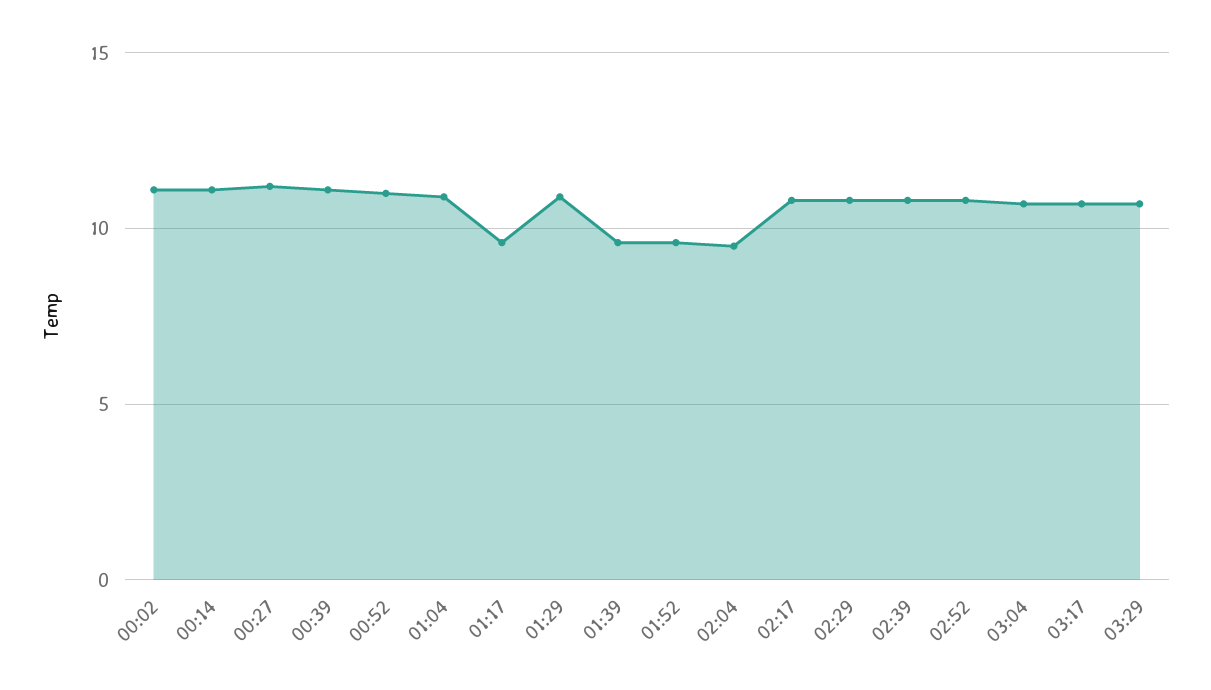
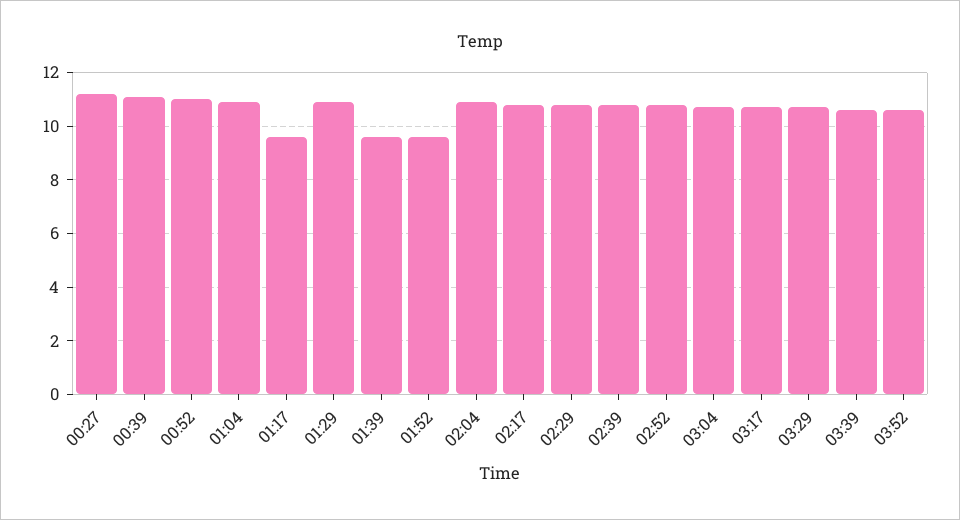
00:02: 11 -> none
00:14: 11 -> none
02:04: 9.5 -> 11
03:39: none -> 10.5
03:52: none -> 10.5

